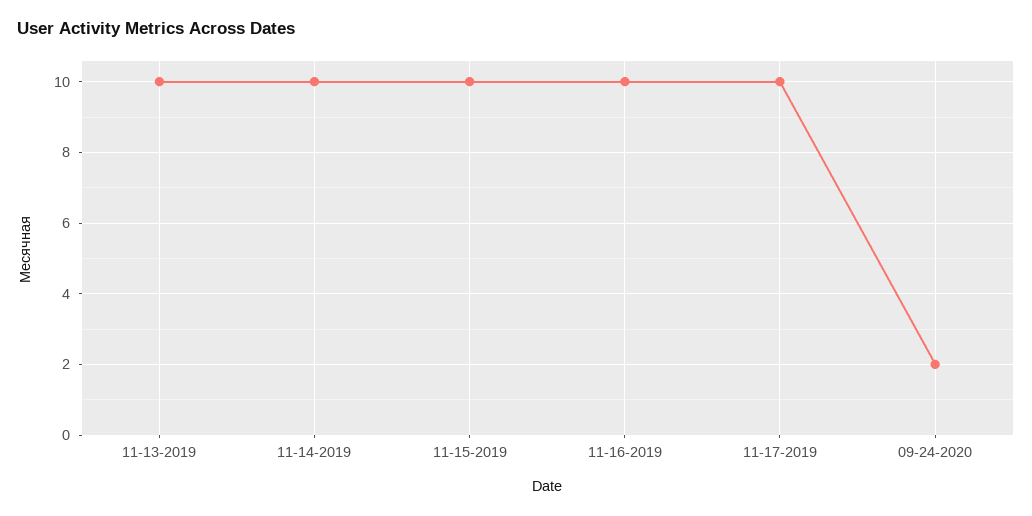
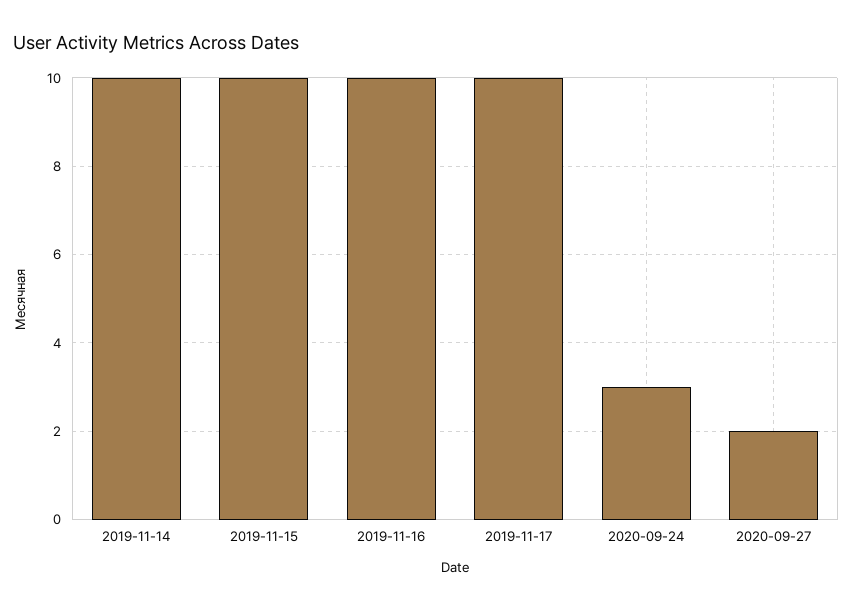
11-13-2019: 10 -> none
09-24-2020: 2 -> 3
2020-09-27: none -> 2

